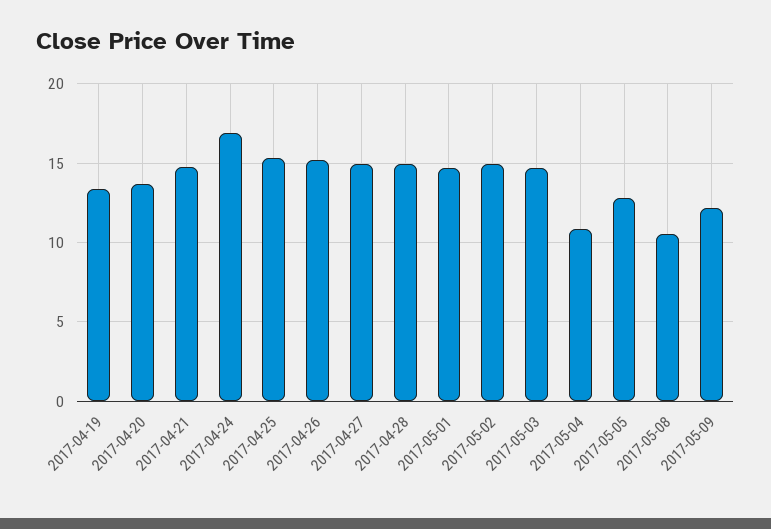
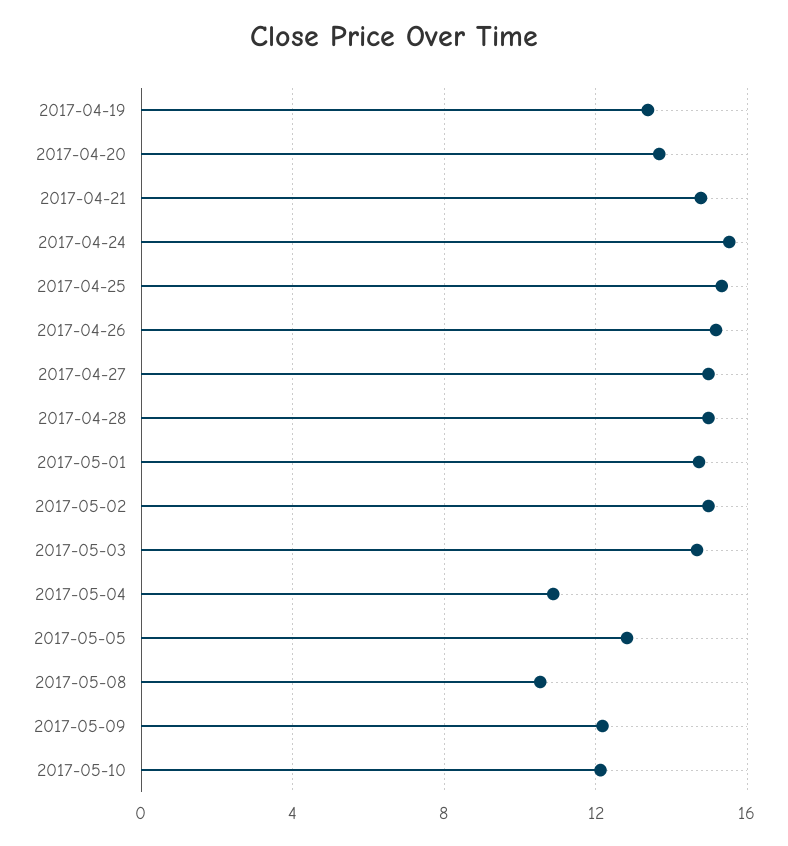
2017-04-24: 17 -> 15.5
2017-05-10: none -> 12

